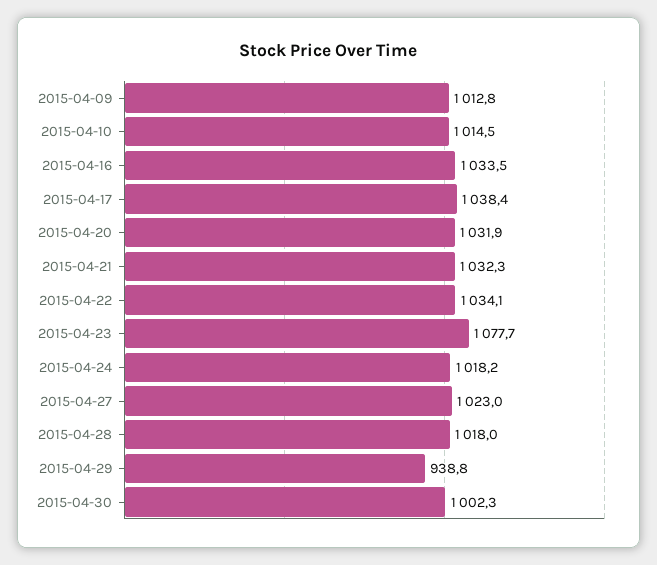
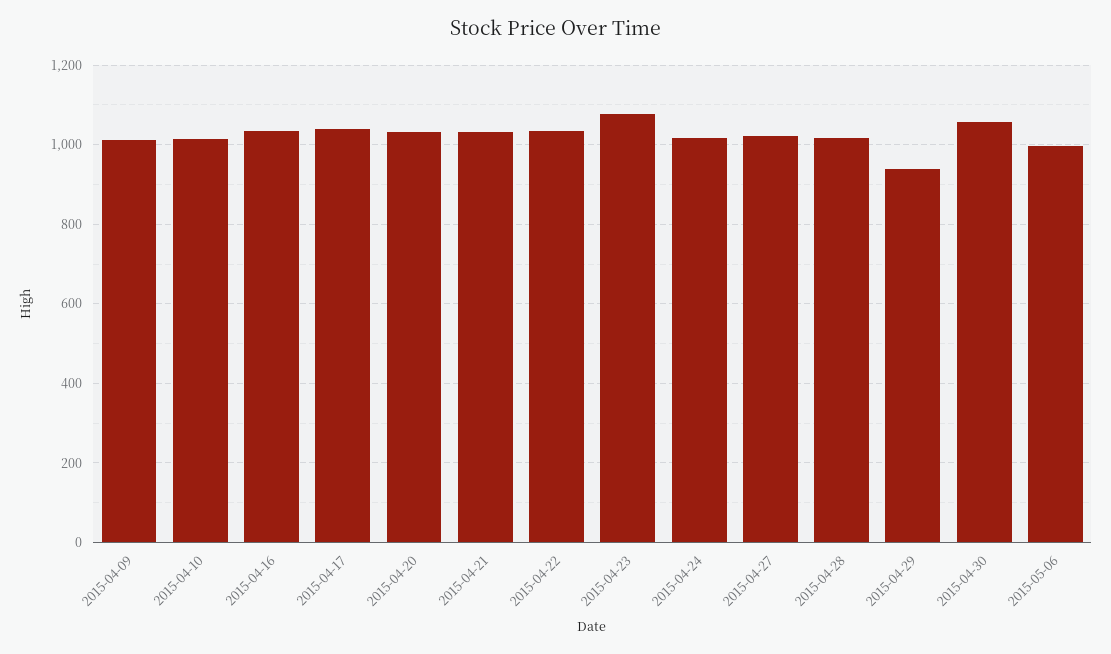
2015-04-30: 1002.3 -> 1060
2015-05-06: none -> 1000

